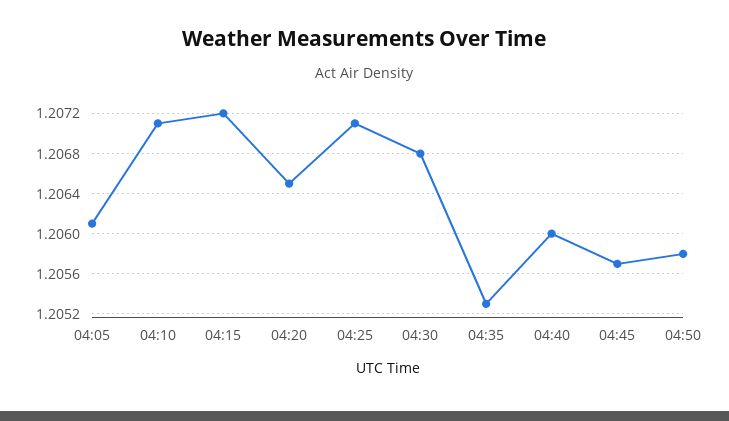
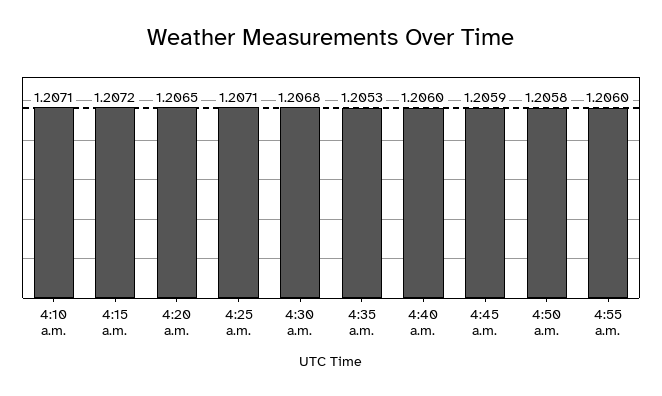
04:05: 1.2061 -> none
04:45: 1.2057 -> 1.2059
4:55 a.m.: none -> 1.206

